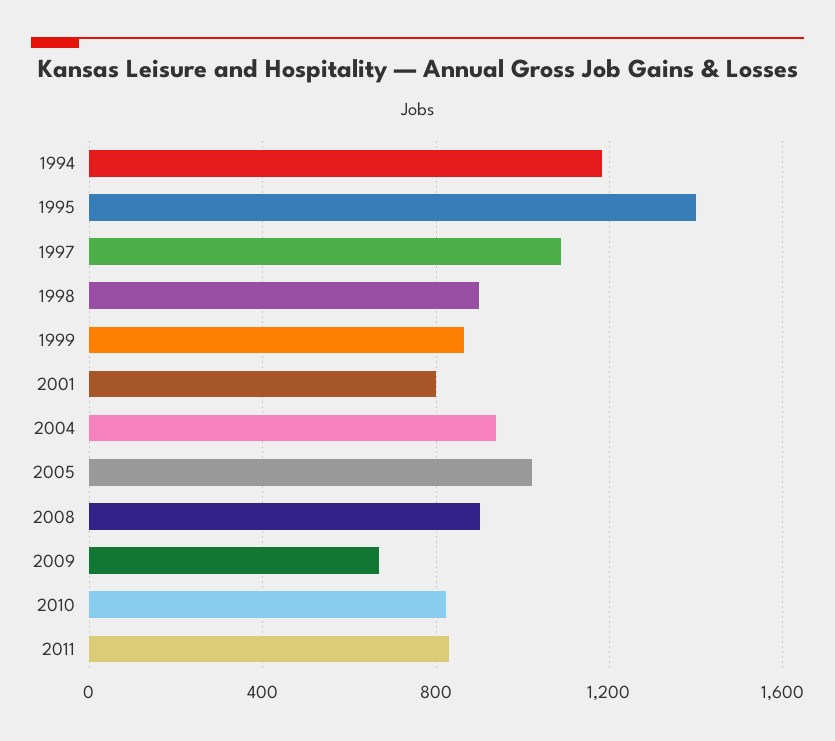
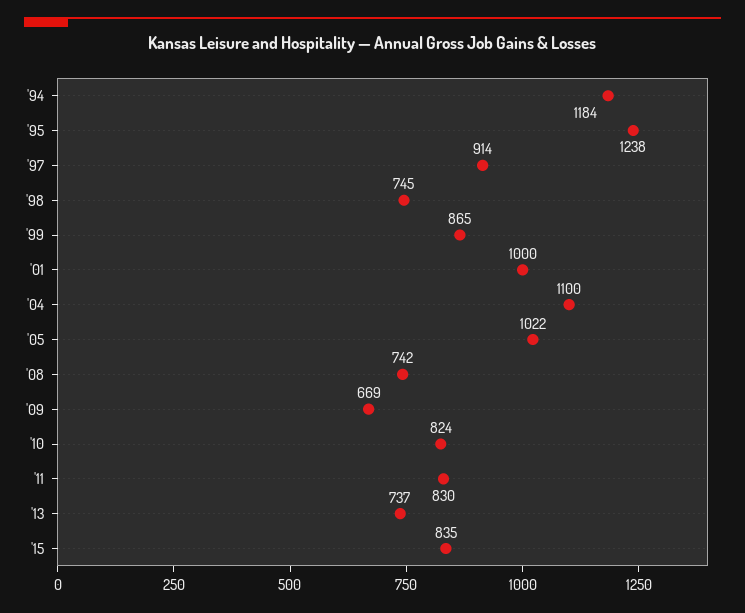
1995: 1400 -> 1238
1997: 1100 -> 914
1998: 900 -> 745
2001: 800 -> 1000
2004: 950 -> 1100
2008: 900 -> 742
'13: none -> 737
'15: none -> 835

